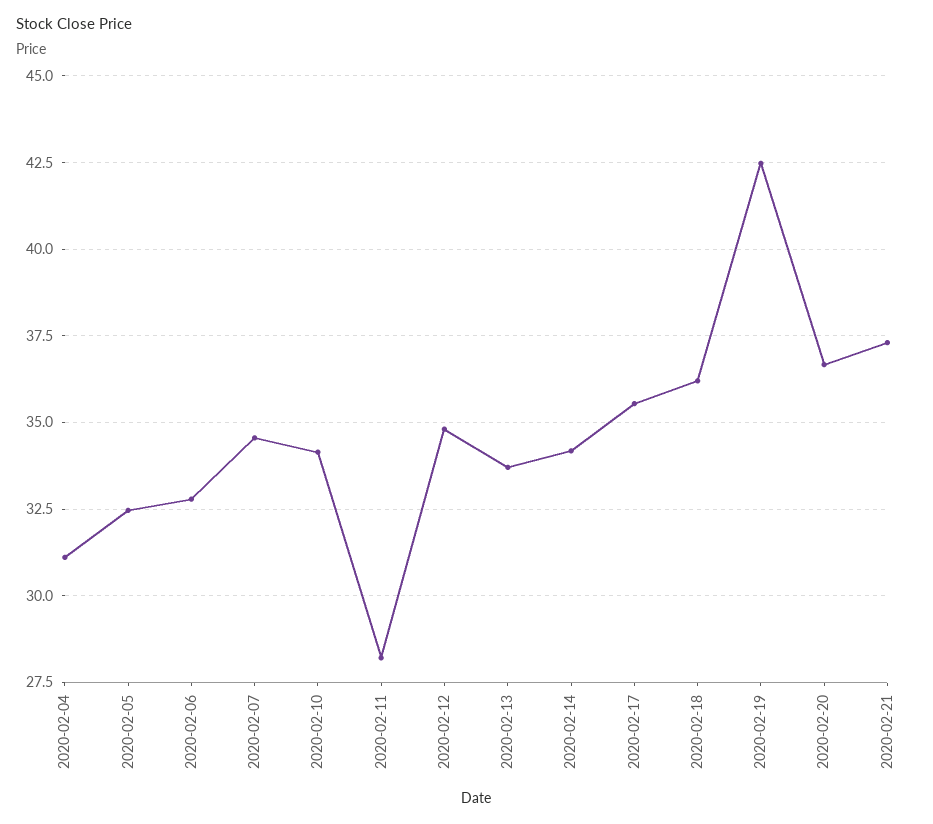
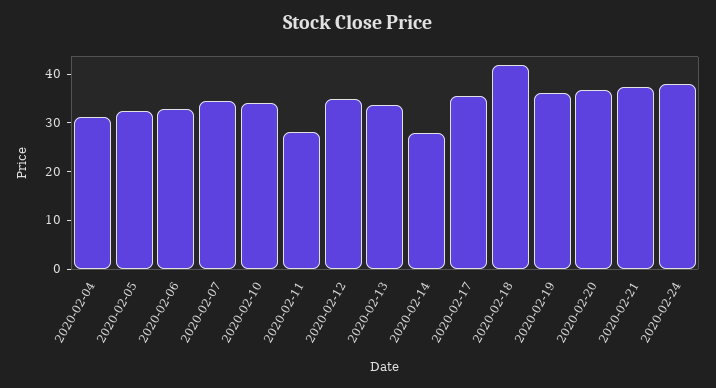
2020-02-14: 34.25 -> 28
2020-02-18: 36.25 -> 42
2020-02-19: 42.5 -> 36
2020-02-24: none -> 38

